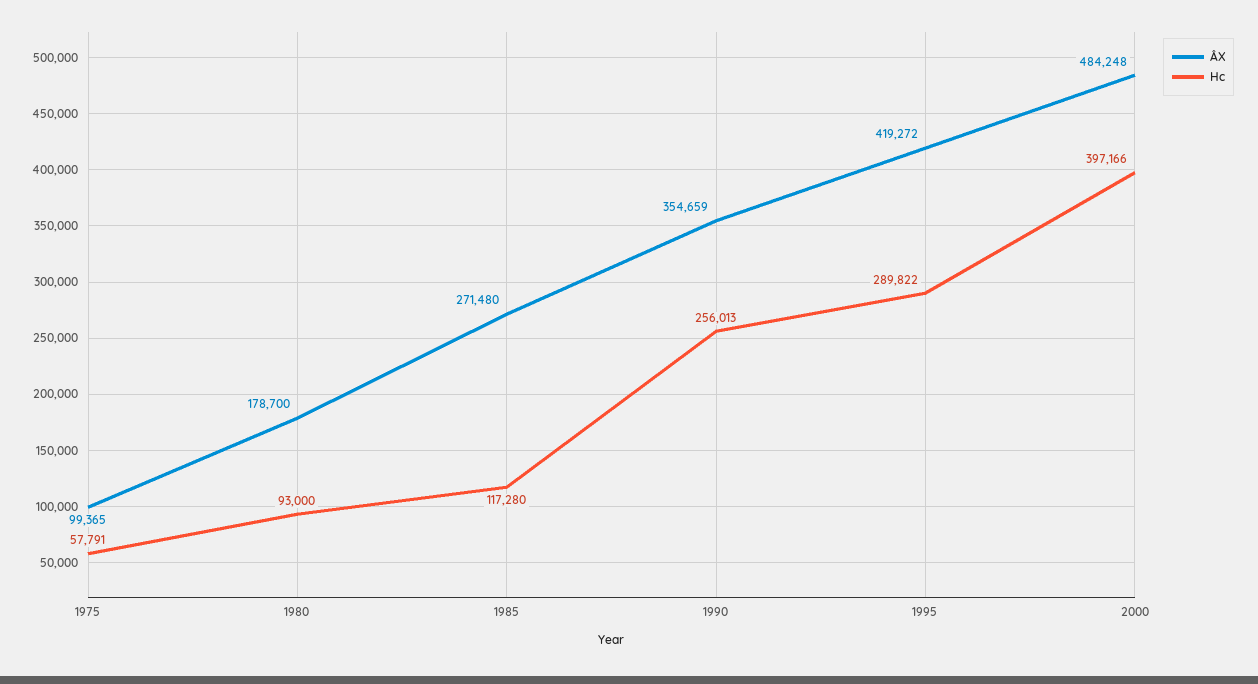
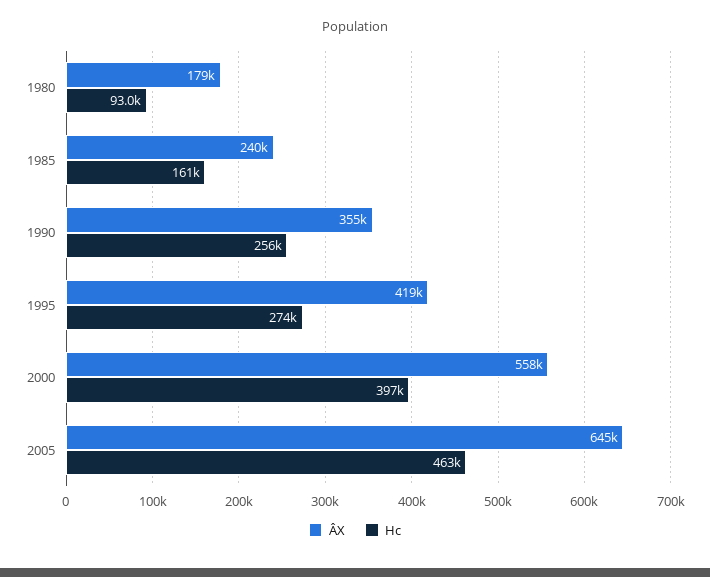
ÂX, 1975: 99365 -> none
Hc, 1975: 57791 -> none
ÂX, 1985: 271480 -> 240000
Hc, 1985: 117280 -> 161000
Hc, 1995: 289822 -> 274000
ÂX, 2000: 484248 -> 558000
ÂX, 2005: none -> 645000
Hc, 2005: none -> 463000

